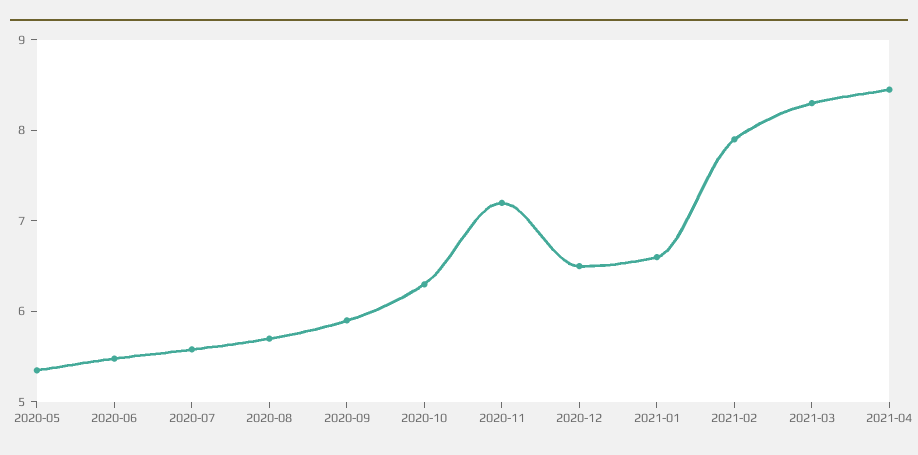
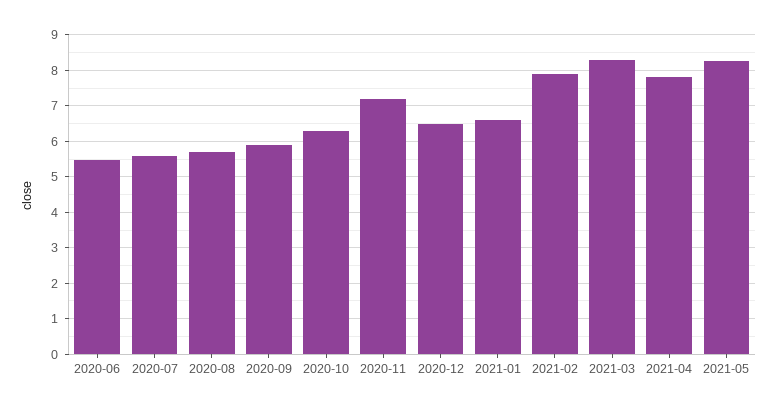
2020-05: 5.4 -> none
2021-04: 8.4 -> 7.8
2021-05: none -> 8.2

